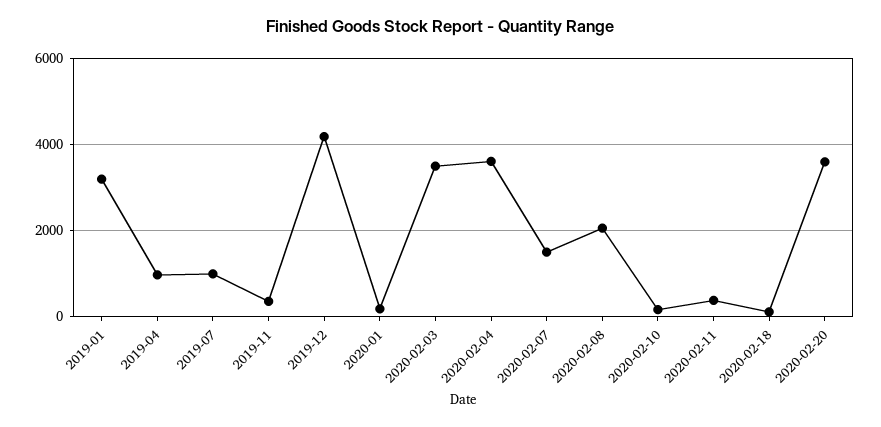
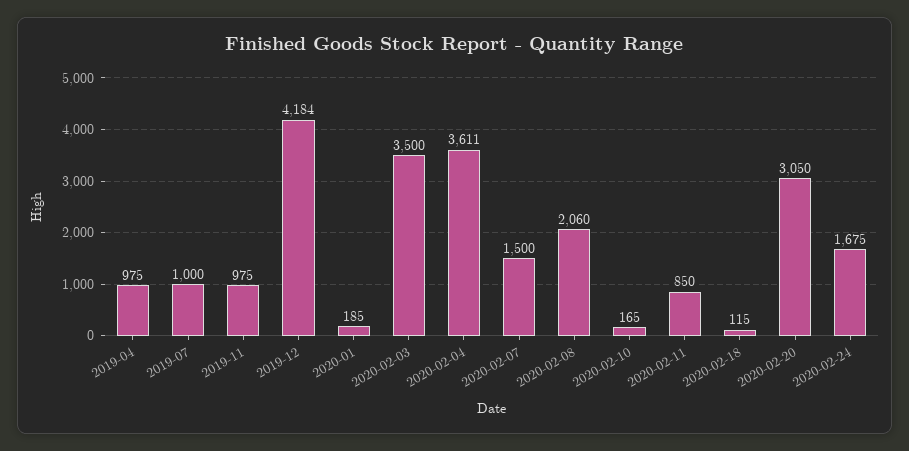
2019-01: 3200 -> none
2019-11: 400 -> 975
2020-02-11: 400 -> 850
2020-02-20: 3600 -> 3050
2020-02-24: none -> 1675

